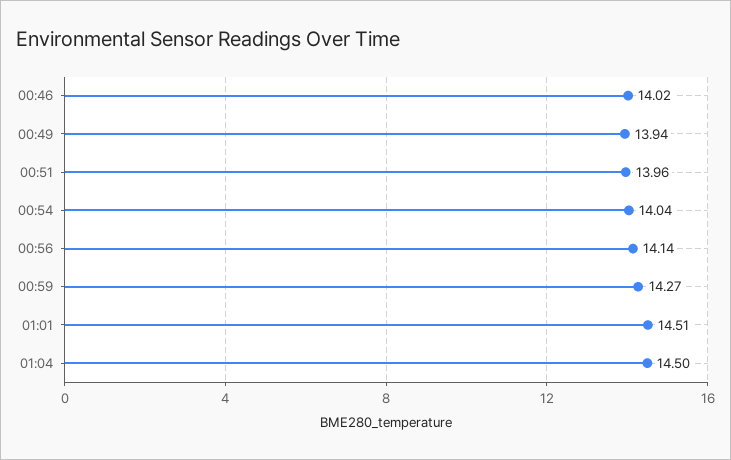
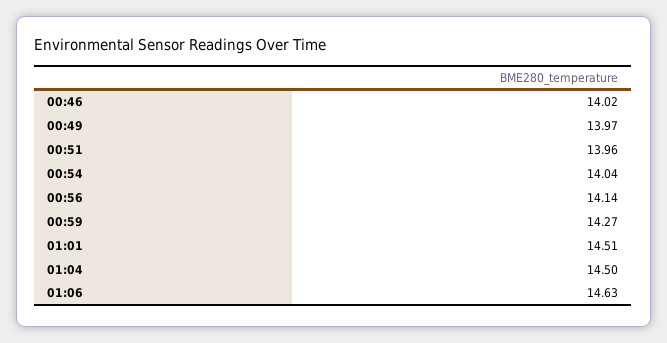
00:49: 13.94 -> 13.97
01:06: none -> 14.63

